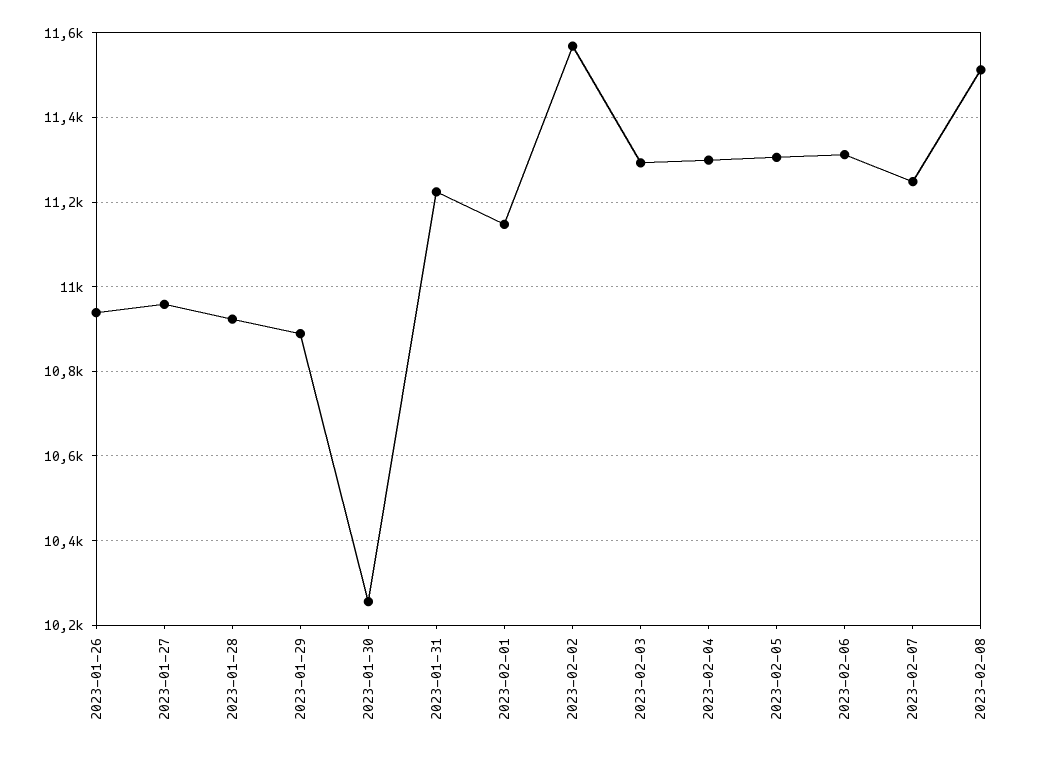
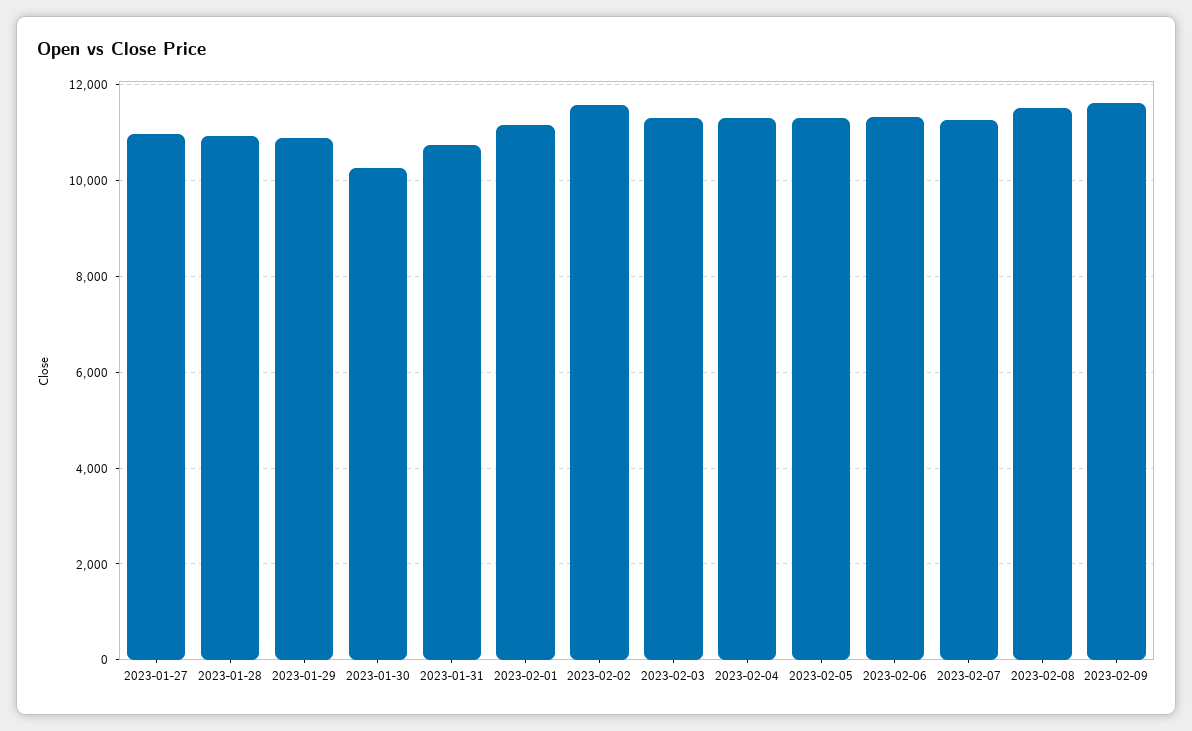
2023-01-26: 10940 -> none
2023-01-31: 11220 -> 10800
2023-02-09: none -> 11600

